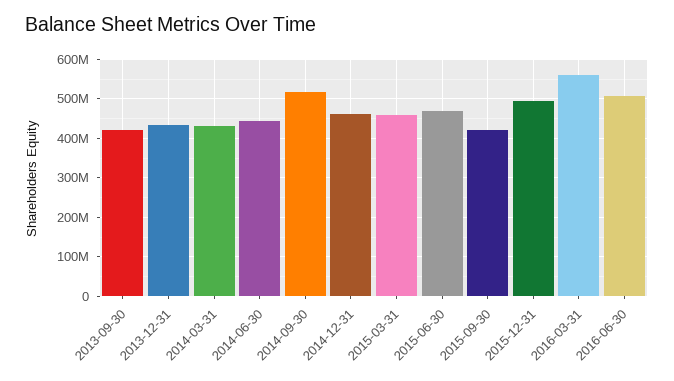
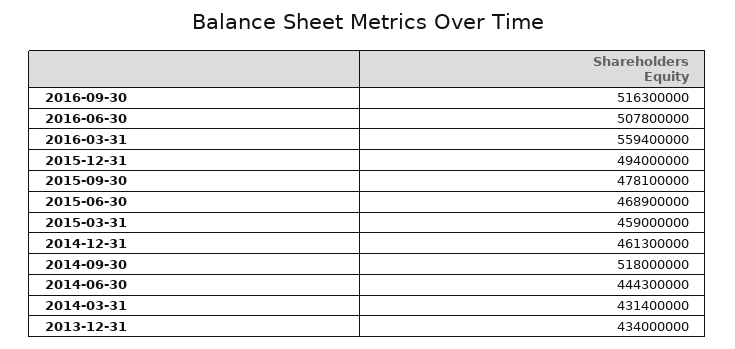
2013-09-30: 420000000 -> none
2015-09-30: 420000000 -> 478100000
2016-09-30: none -> 516300000

